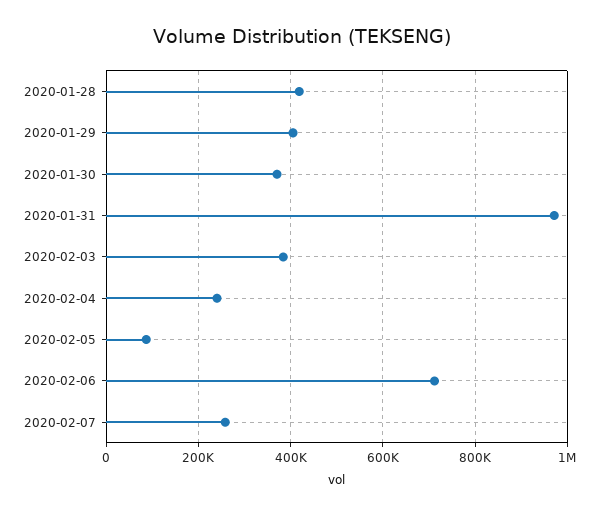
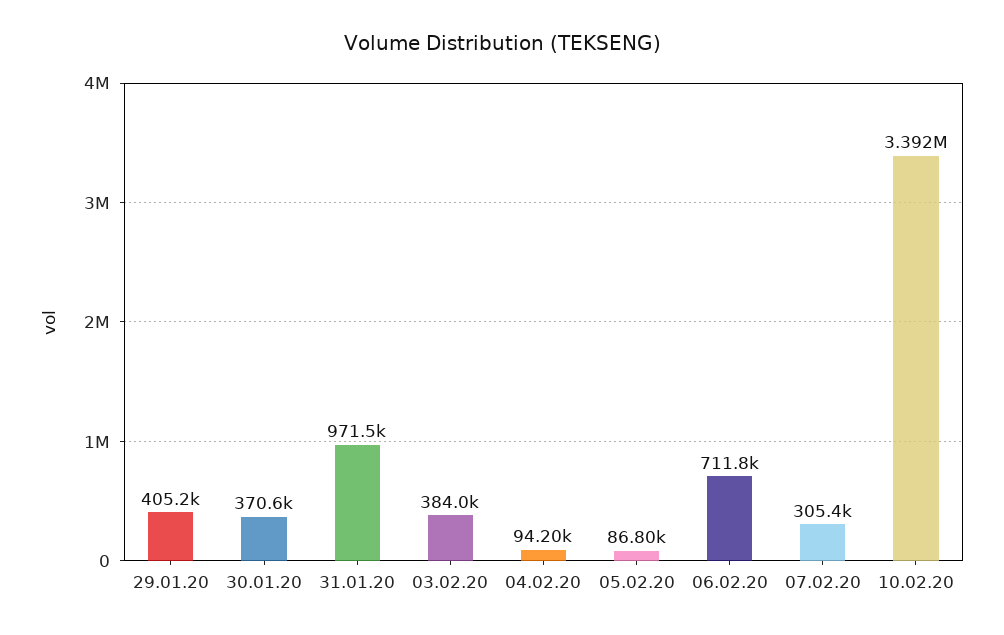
2020-01-28: 420000 -> none
2020-02-04: 240000 -> 94200
2020-02-07: 260000 -> 305400
10.02.20: none -> 3392000

